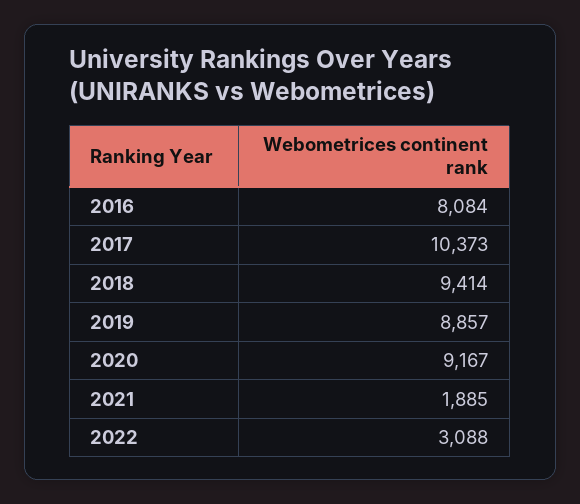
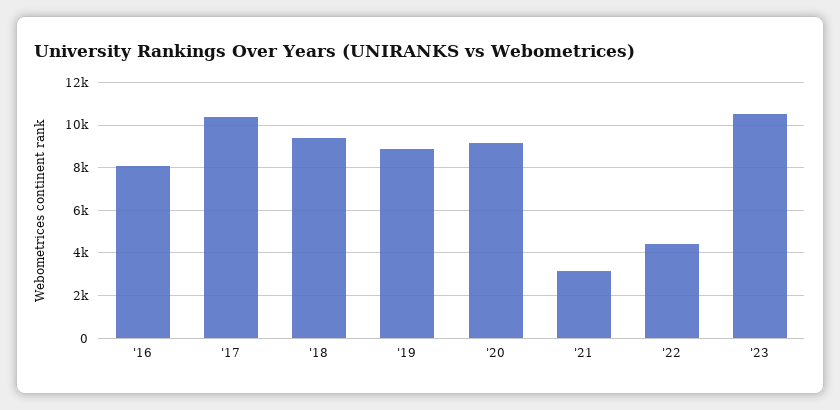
2021: 1885 -> 3000
2022: 3088 -> 4500
'23: none -> 10500

